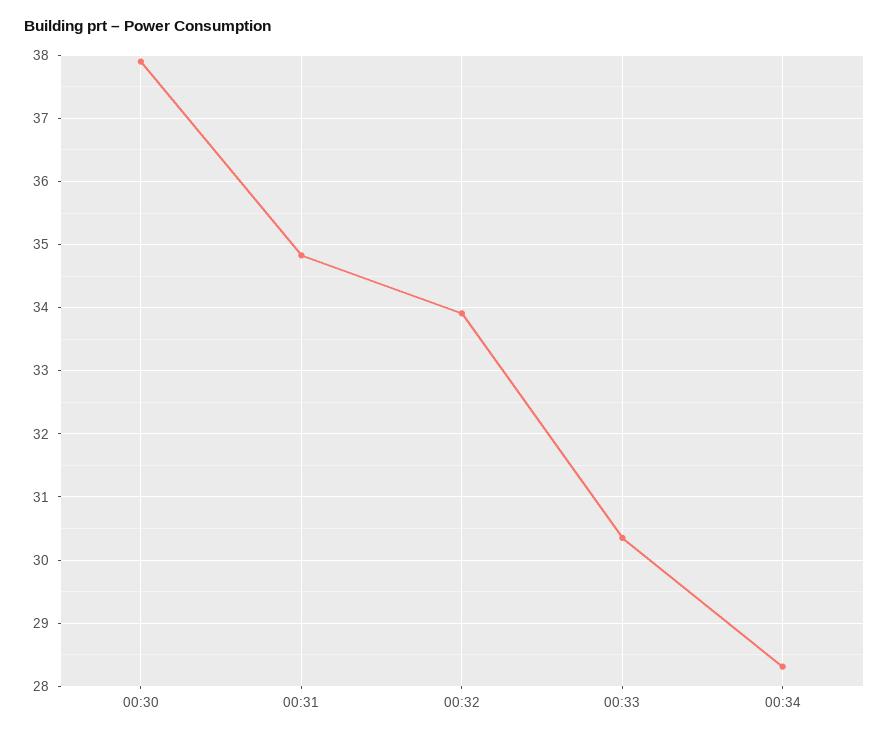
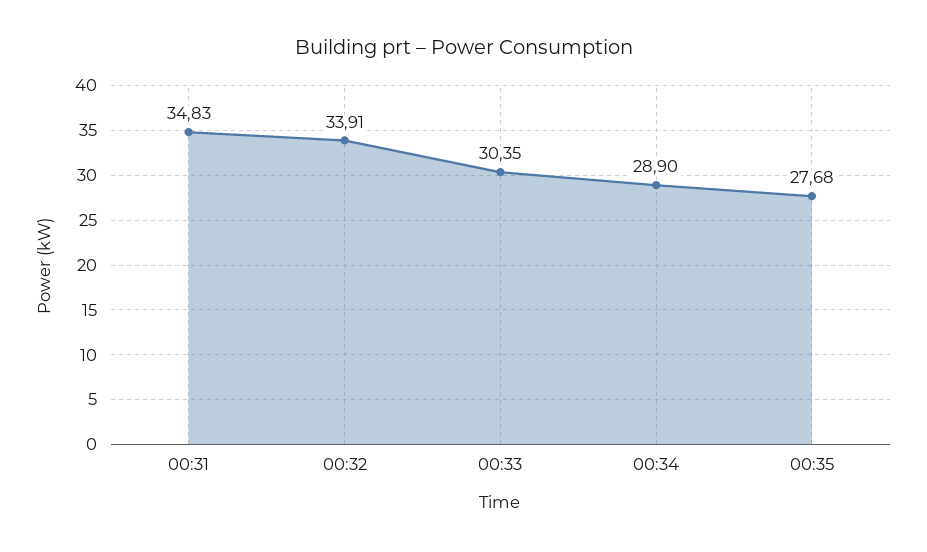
00:30: 37.9 -> none
00:34: 28.3 -> 28.9
00:35: none -> 27.68

